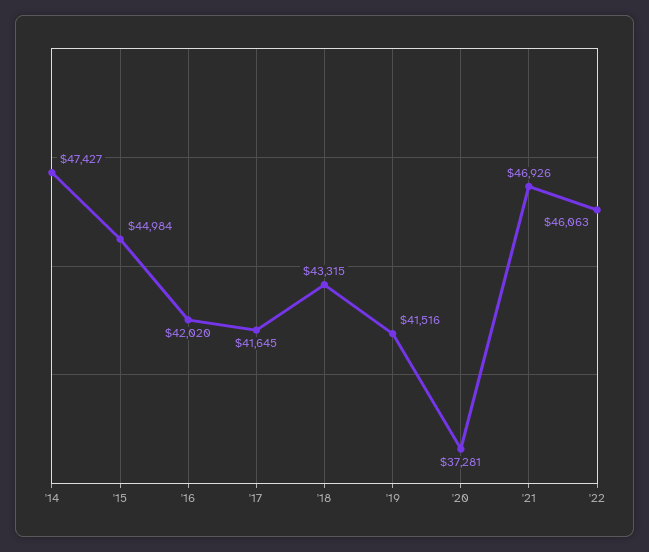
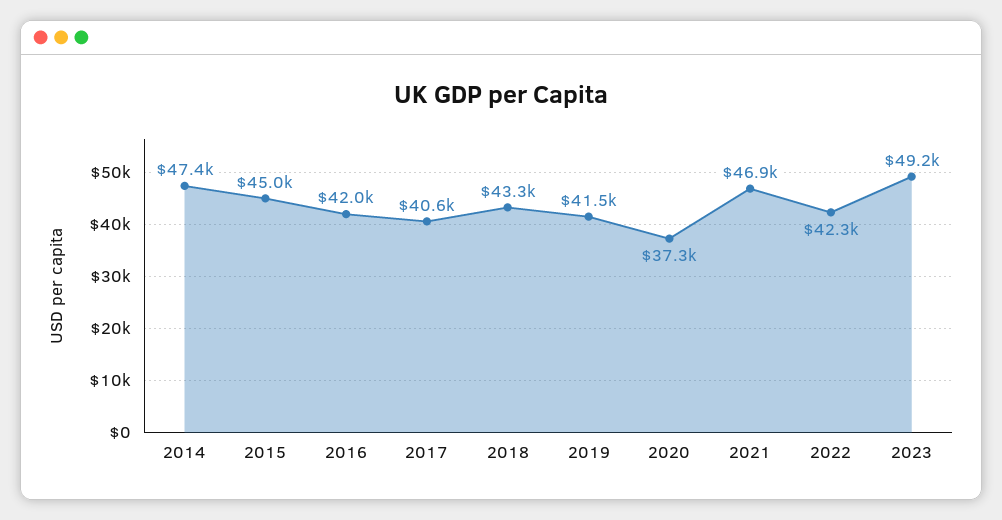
'17: 41645 -> 40600
'22: 46063 -> 42300
2023: none -> 49200

